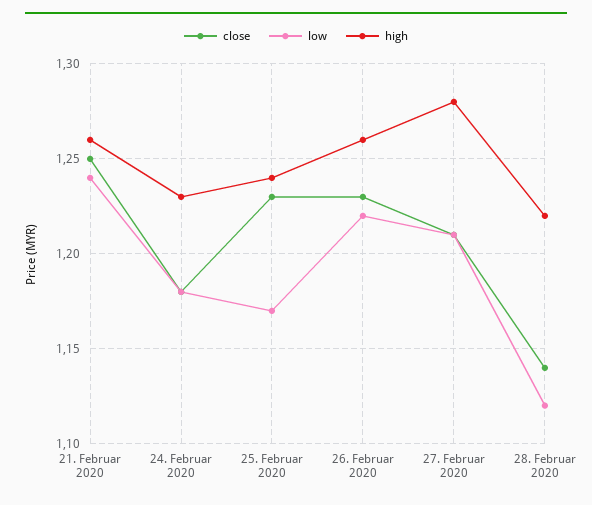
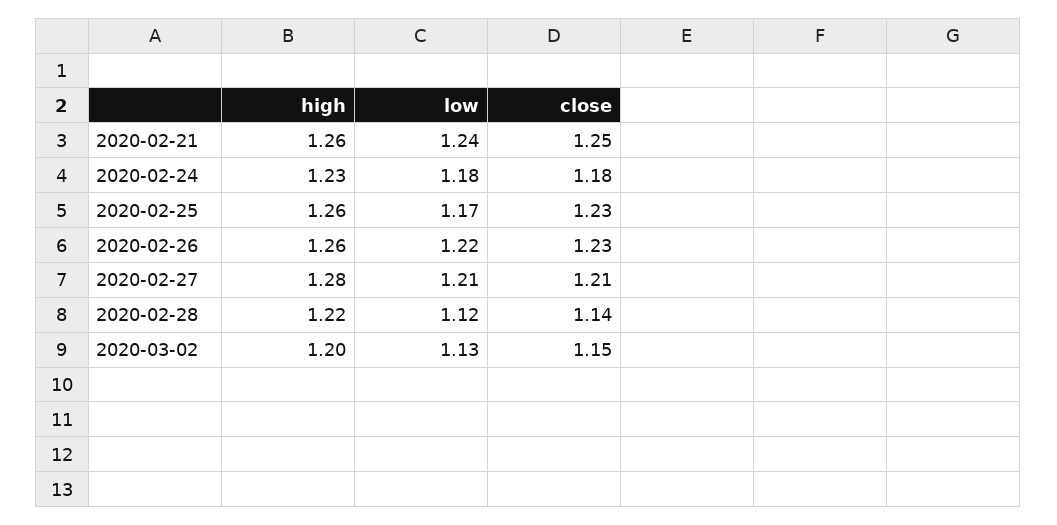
high, 25. Februar 2020: 1.24 -> 1.26
high, 2020-03-02: none -> 1.2
low, 2020-03-02: none -> 1.13
close, 2020-03-02: none -> 1.15

